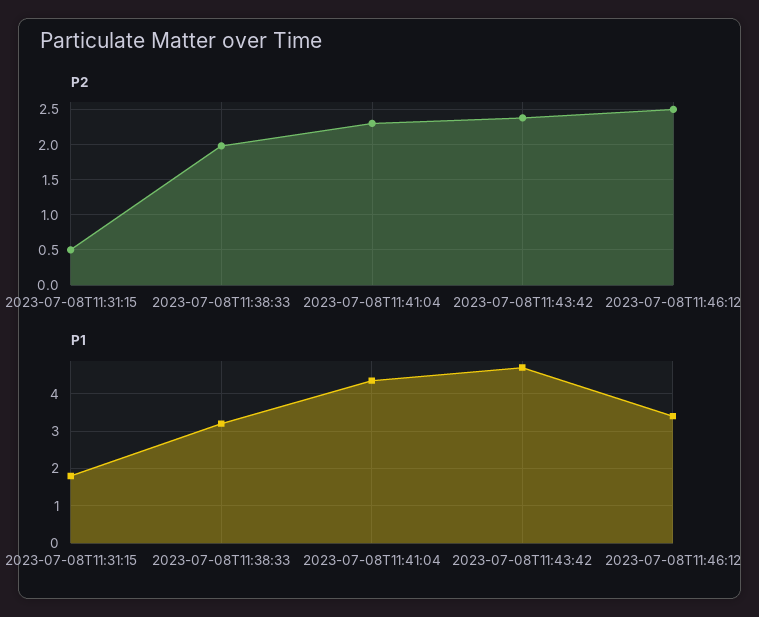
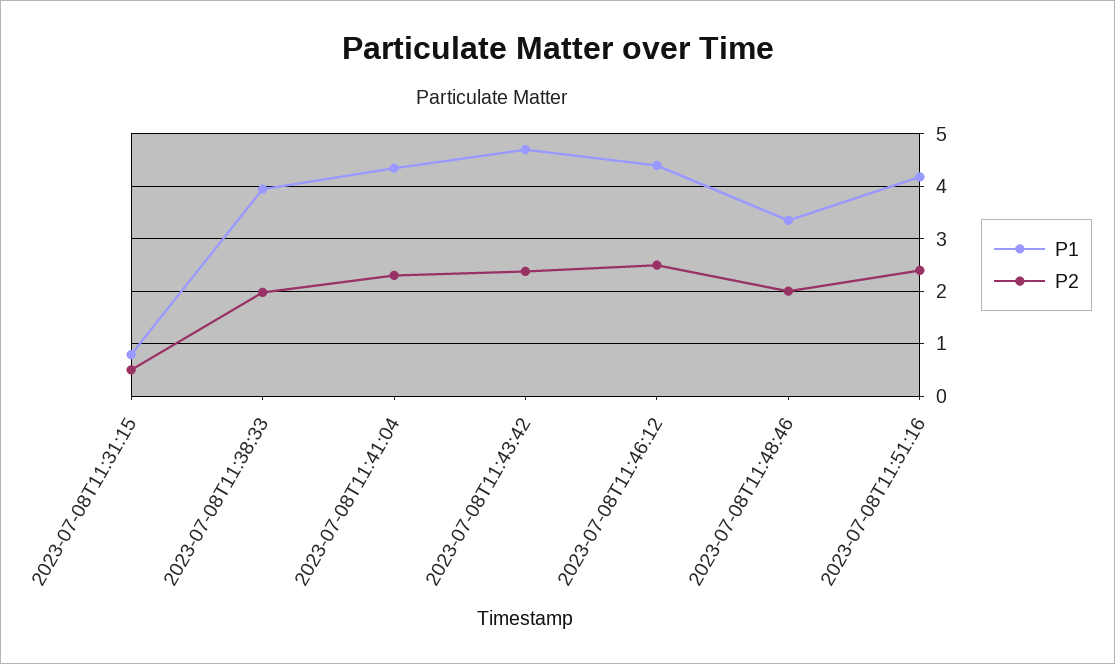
P1, 2023-07-08T11:31:15: 1.8 -> 0.8
P1, 2023-07-08T11:38:33: 3.2 -> 4
P1, 2023-07-08T11:46:12: 3.4 -> 4.4
P1, 2023-07-08T11:48:46: none -> 3.4
P2, 2023-07-08T11:48:46: none -> 2
P1, 2023-07-08T11:51:16: none -> 4.2
P2, 2023-07-08T11:51:16: none -> 2.4

